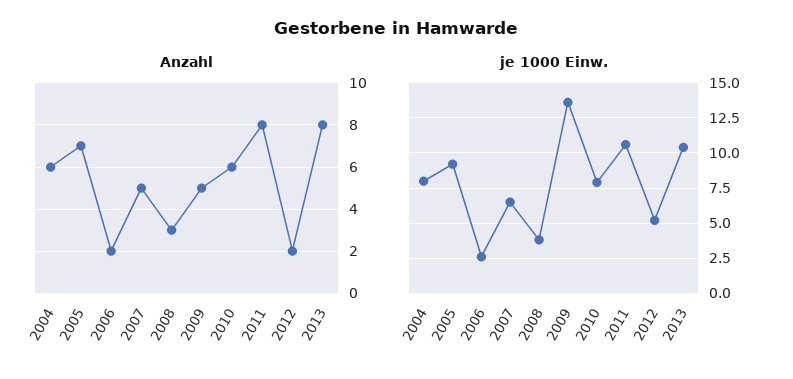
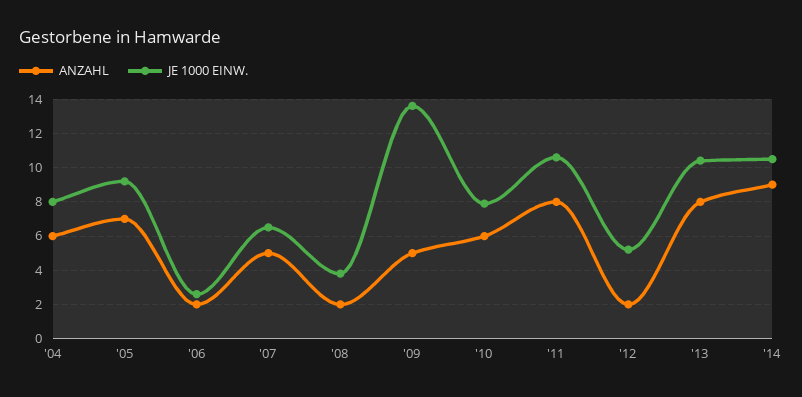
Anzahl, 2008: 3 -> 2
Anzahl, '14: none -> 9
je 1000 Einw., '14: none -> 10.5

